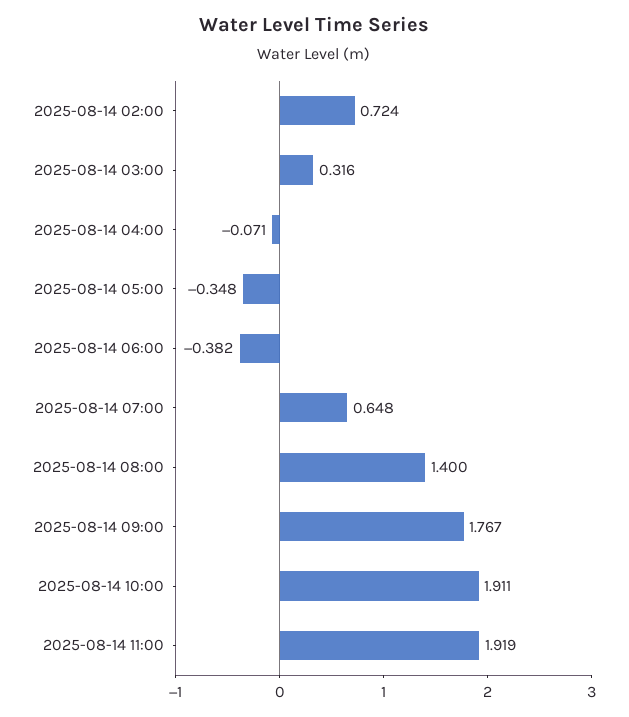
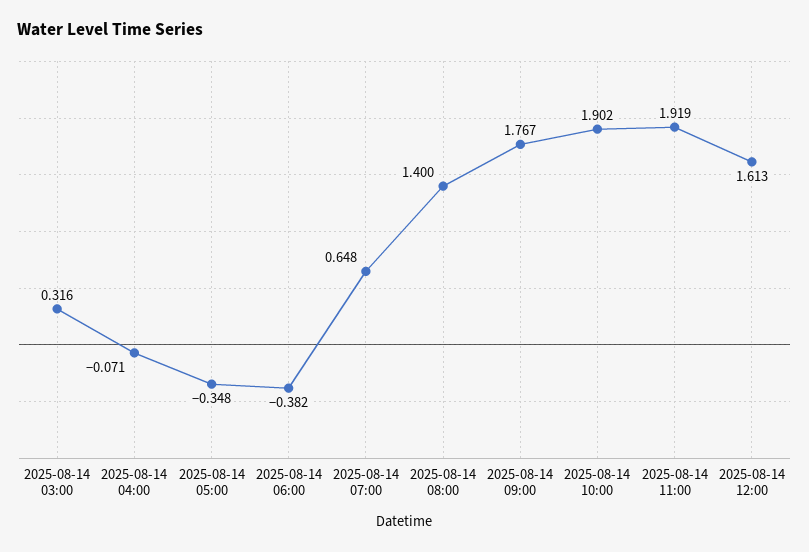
2025-08-14 02:00: 0.724 -> none
2025-08-14 10:00: 1.911 -> 1.902
2025-08-14 12:00: none -> 1.613

